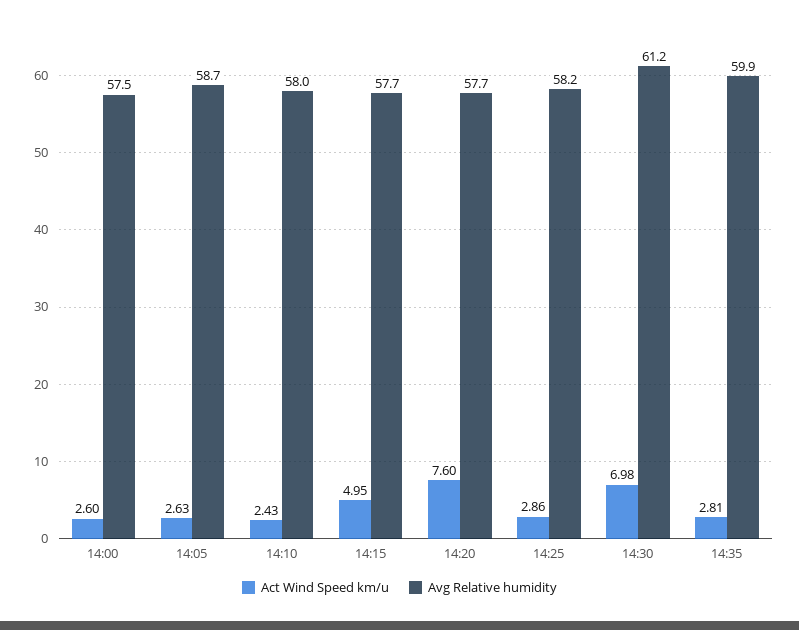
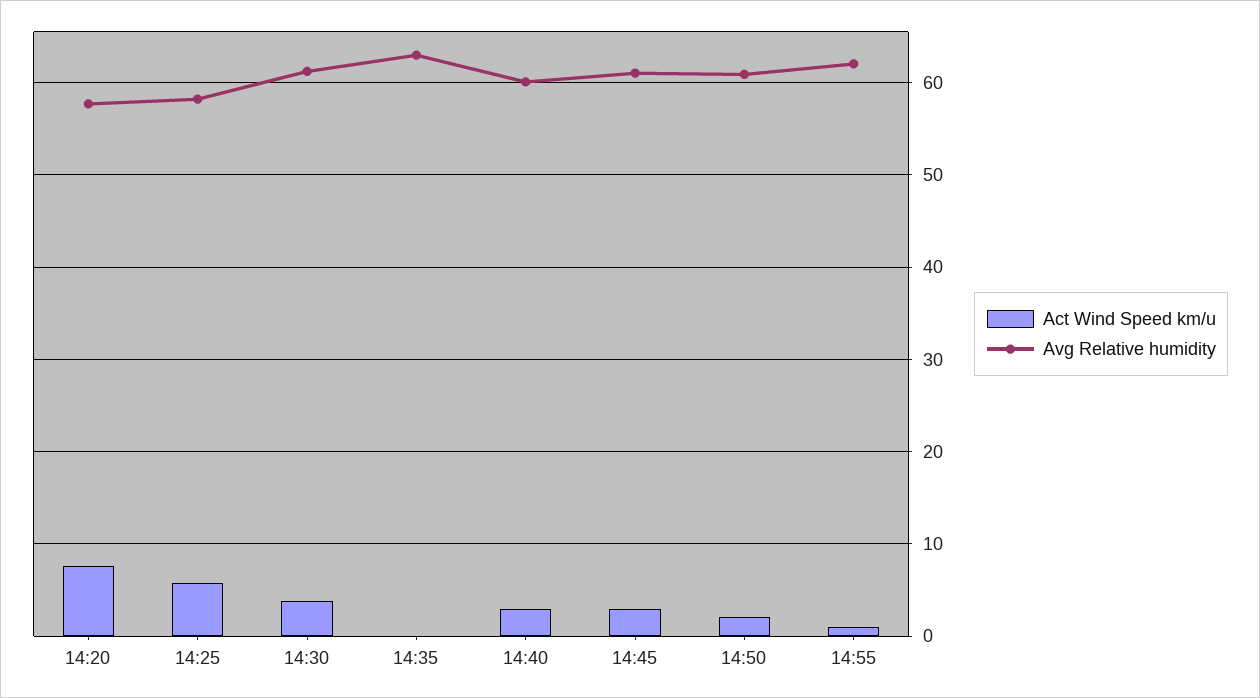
Act Wind Speed km/u, 14:00: 2.6 -> none
Avg Relative humidity, 14:00: 57.5 -> none
Act Wind Speed km/u, 14:05: 2.63 -> none
Avg Relative humidity, 14:05: 58.7 -> none
Act Wind Speed km/u, 14:10: 2.43 -> none
Avg Relative humidity, 14:10: 58 -> none
Act Wind Speed km/u, 14:15: 4.95 -> none
Avg Relative humidity, 14:15: 57.7 -> none
Act Wind Speed km/u, 14:25: 2.86 -> 6
Act Wind Speed km/u, 14:30: 6.98 -> 4
Act Wind Speed km/u, 14:35: 2.81 -> 0
Avg Relative humidity, 14:35: 59.9 -> 63
Act Wind Speed km/u, 14:40: none -> 3
Avg Relative humidity, 14:40: none -> 60
Act Wind Speed km/u, 14:45: none -> 3
Avg Relative humidity, 14:45: none -> 61
Act Wind Speed km/u, 14:50: none -> 2
Avg Relative humidity, 14:50: none -> 61
Act Wind Speed km/u, 14:55: none -> 1
Avg Relative humidity, 14:55: none -> 62

